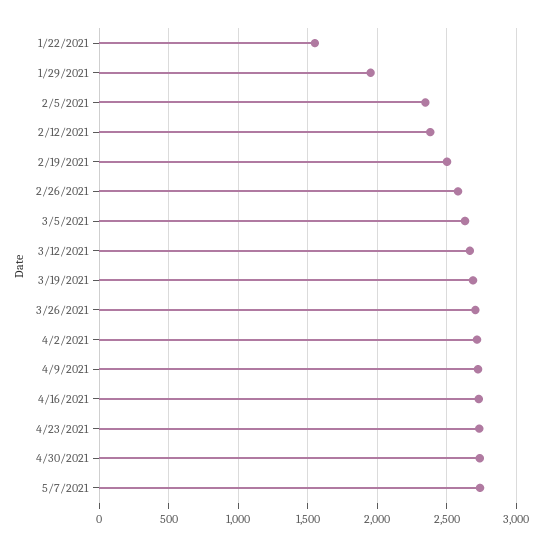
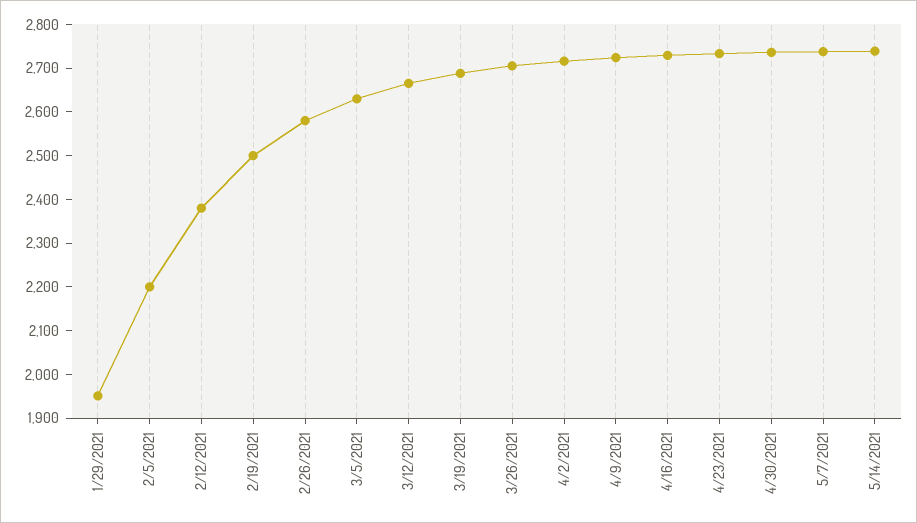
1/22/2021: 1550 -> none
2/5/2021: 2350 -> 2200
5/14/2021: none -> 2740

